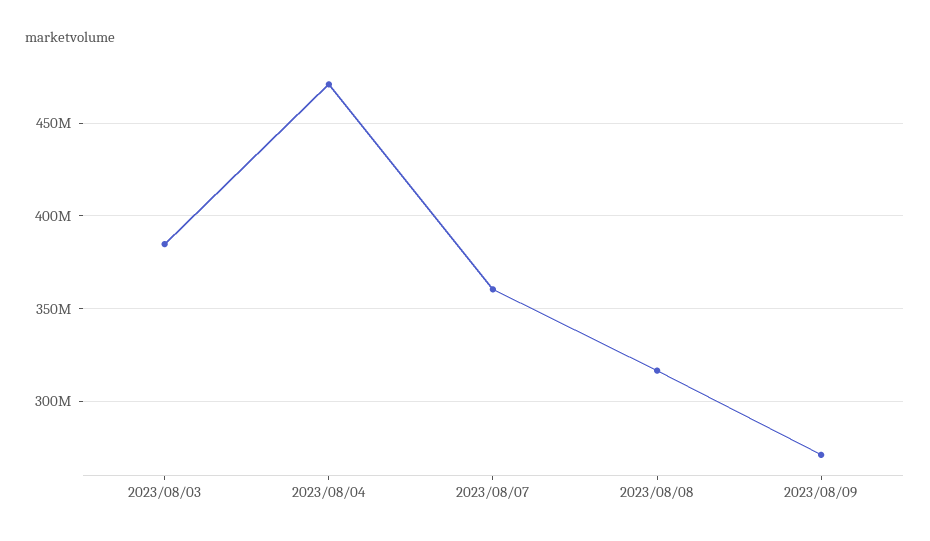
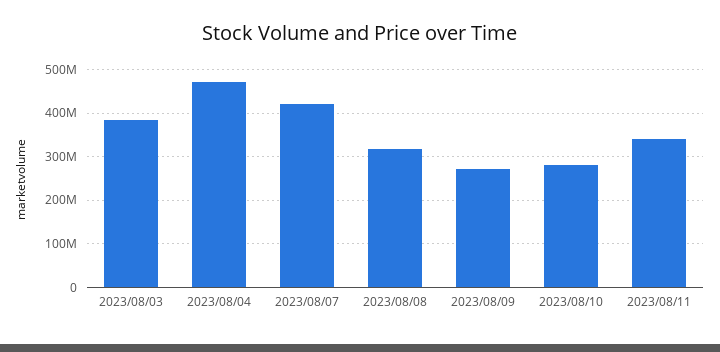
2023/08/07: 360000000 -> 420000000
2023/08/10: none -> 280000000
2023/08/11: none -> 340000000

